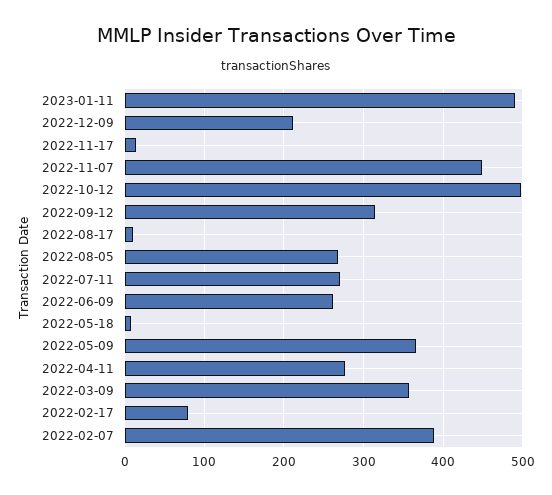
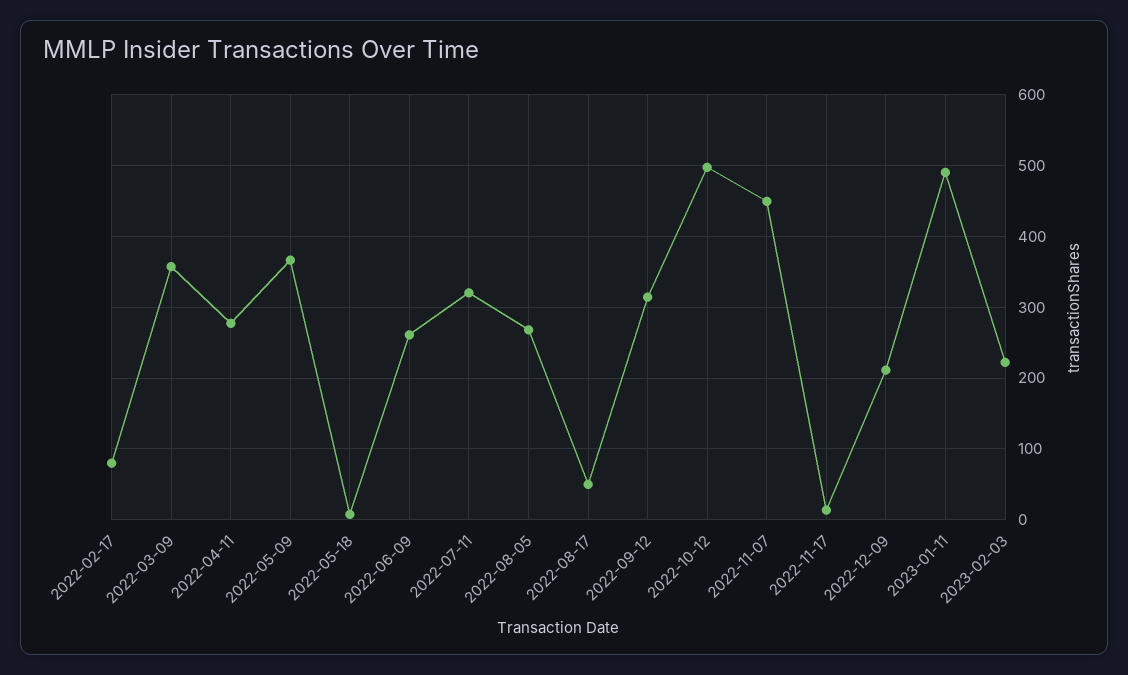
2022-08-17: 10 -> 50
2022-07-11: 270 -> 320
2022-02-07: 390 -> none
2023-02-03: none -> 220

